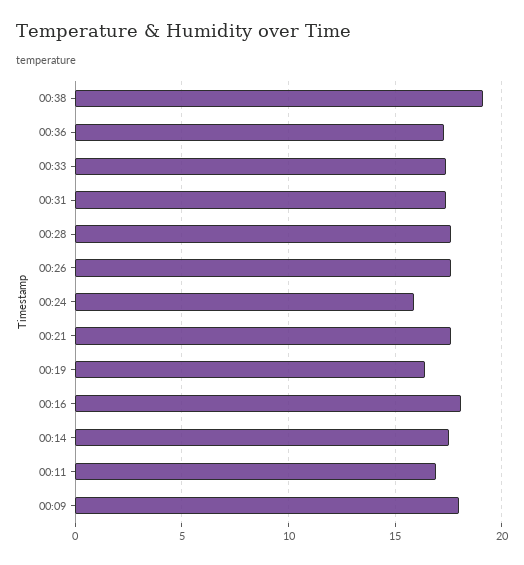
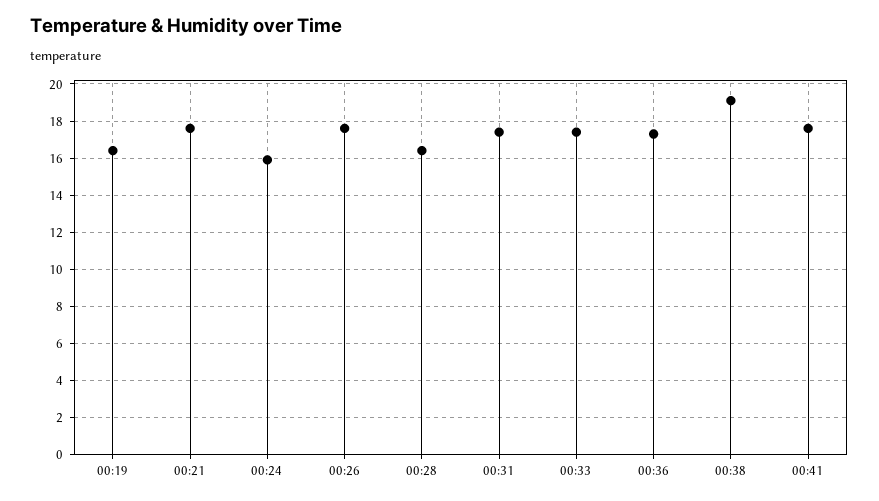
00:28: 17.5 -> 16.5
00:16: 18 -> none
00:14: 17.5 -> none
00:11: 17 -> none
00:09: 18 -> none
00:41: none -> 17.5

